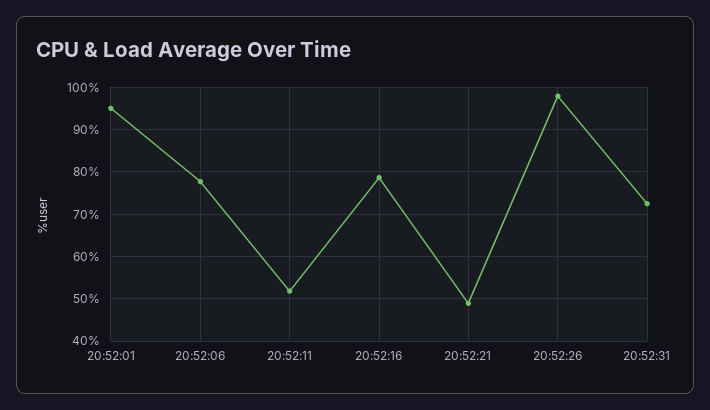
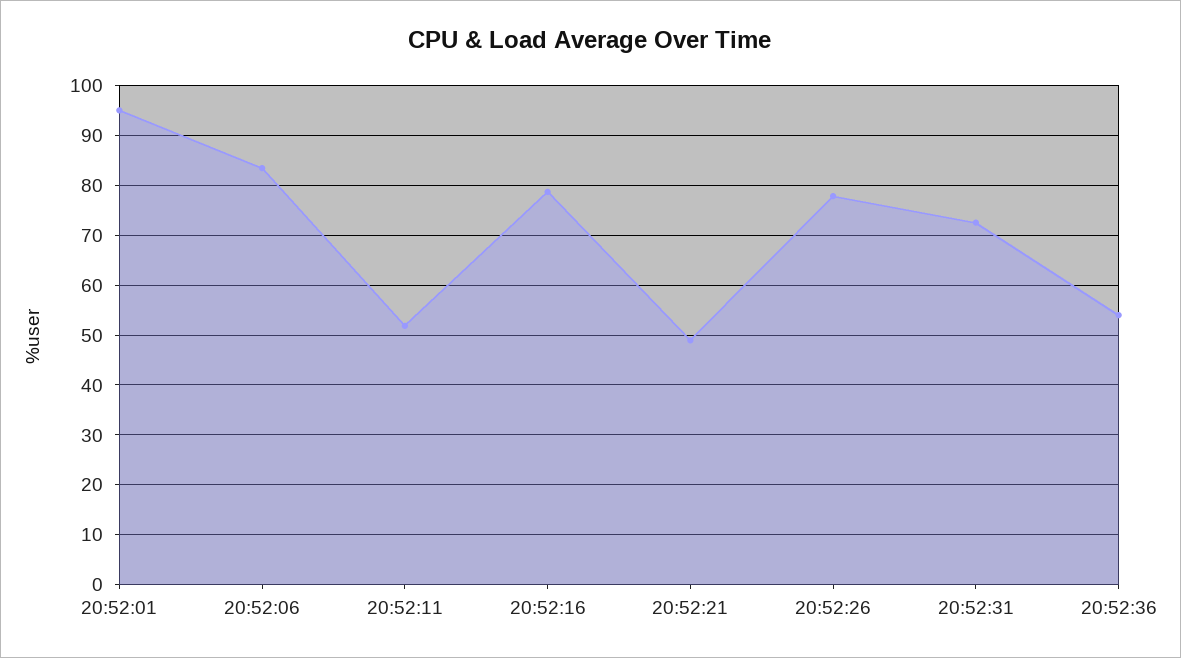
20:52:06: 78 -> 84
20:52:26: 98 -> 78
20:52:36: none -> 54

